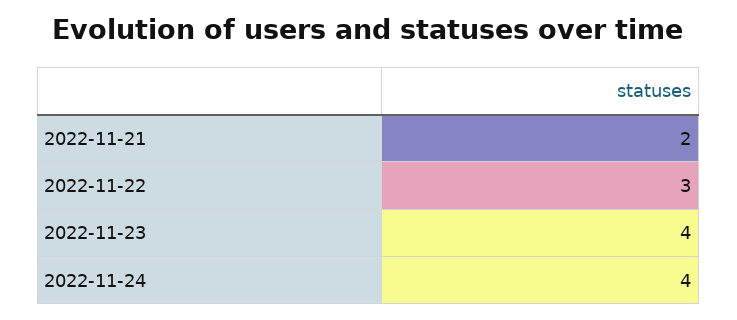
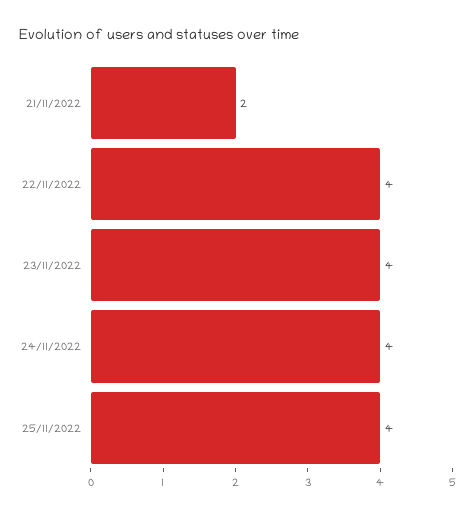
2022-11-22: 3 -> 4
25/11/2022: none -> 4

